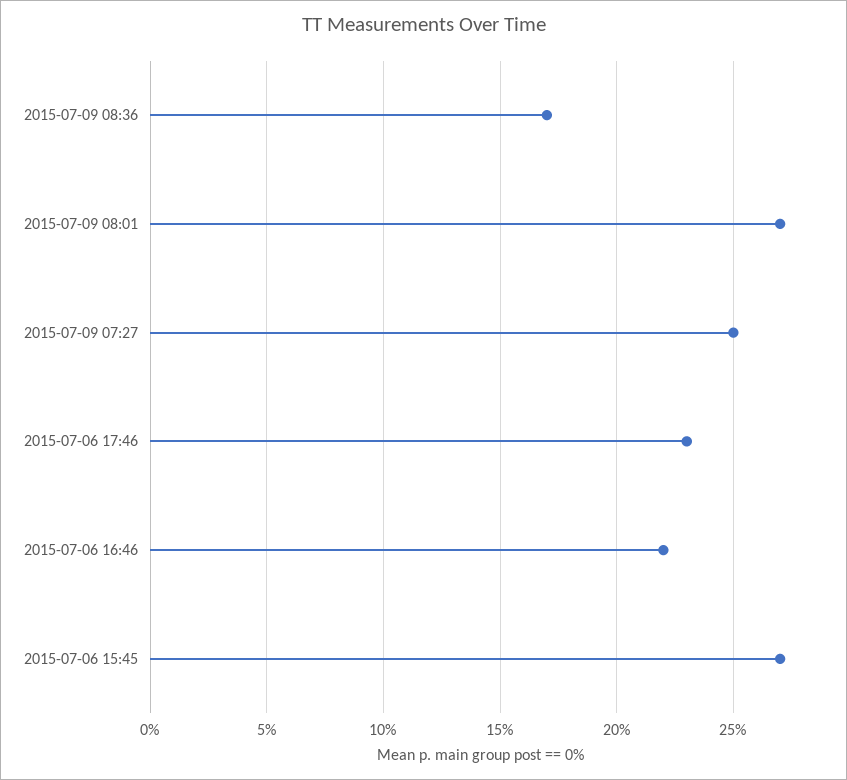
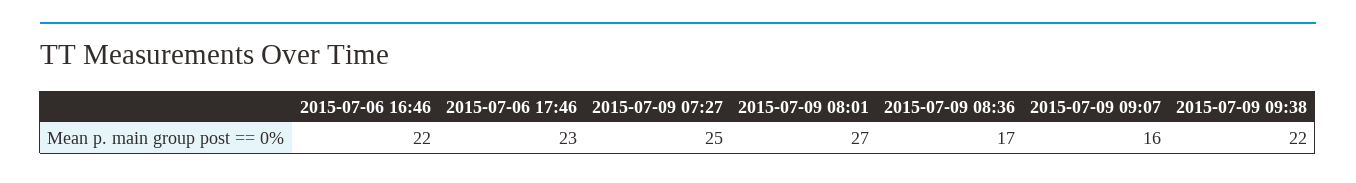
2015-07-06 15:45: 27 -> none
2015-07-09 09:07: none -> 16
2015-07-09 09:38: none -> 22

